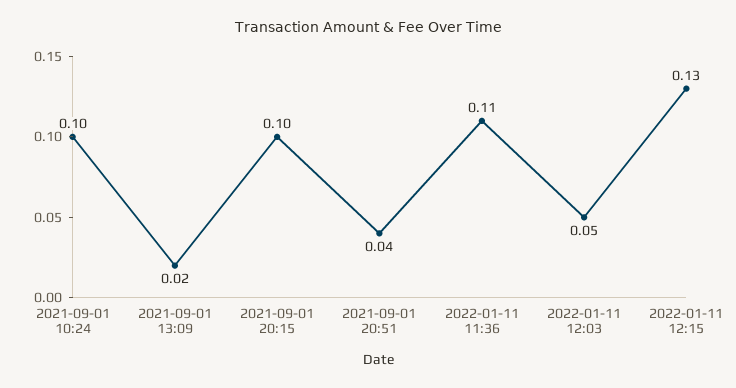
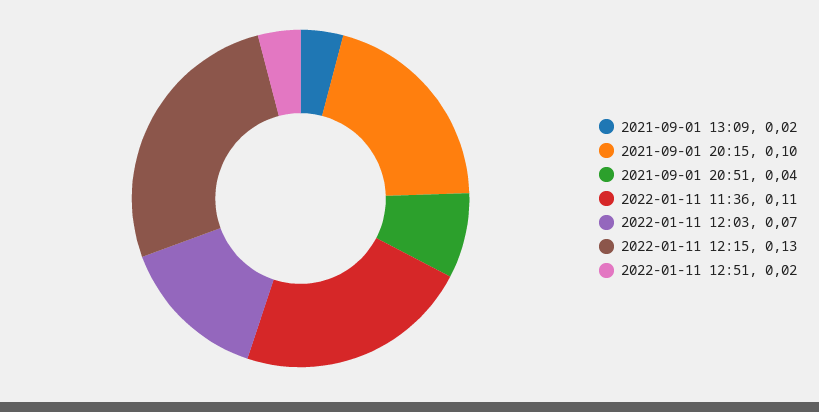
2021-09-01 10:24: 0.1 -> none
2022-01-11 12:03: 0.05 -> 0.07
2022-01-11 12:51: none -> 0.02

